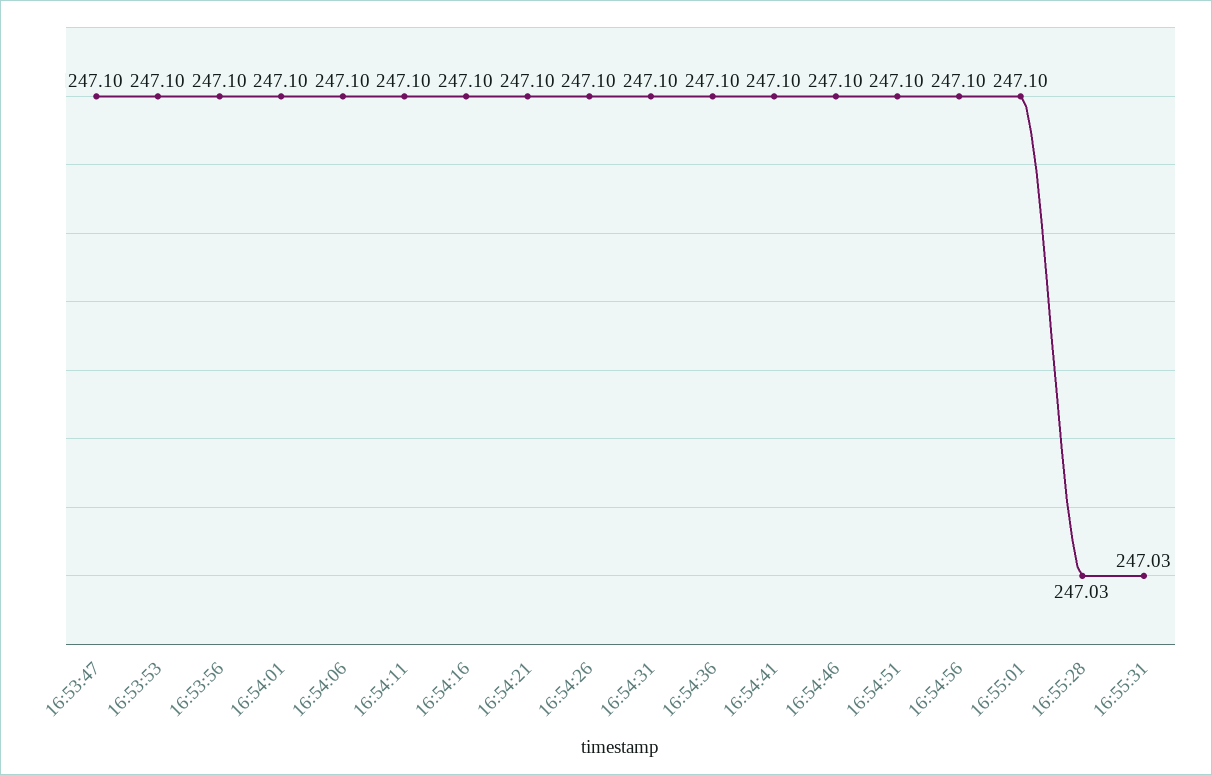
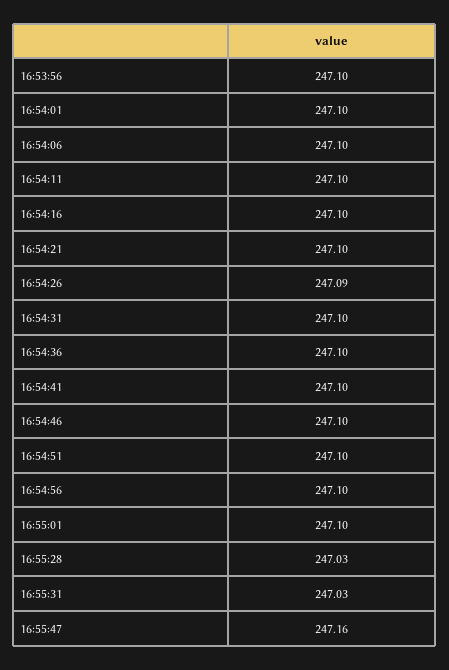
16:53:47: 247.1 -> none
16:53:53: 247.1 -> none
16:54:26: 247.1 -> 247.09
16:55:47: none -> 247.16

